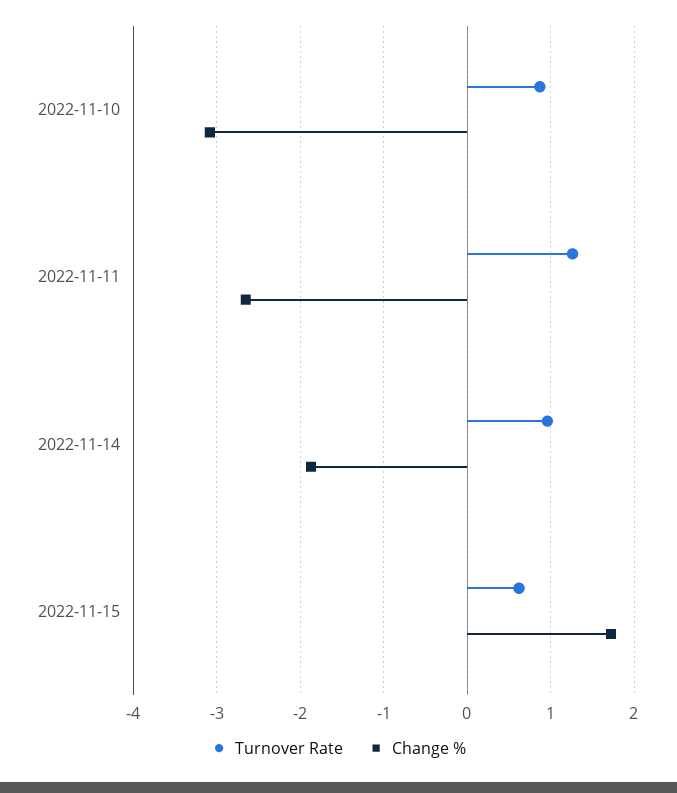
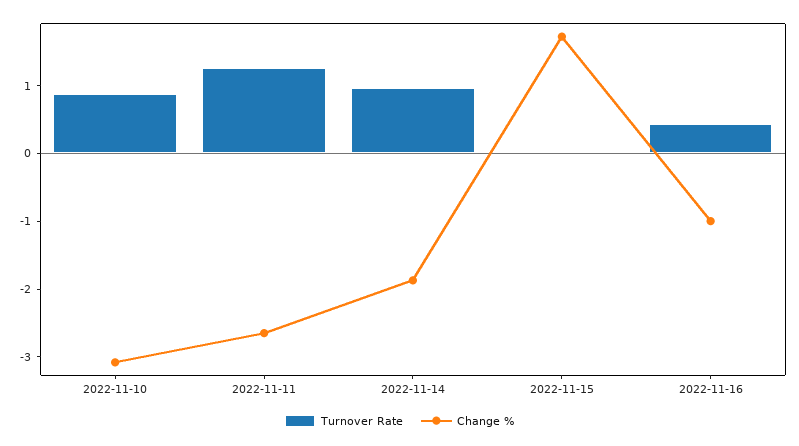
Turnover Rate, 2022-11-15: 0.6 -> 0
Turnover Rate, 2022-11-16: none -> 0.4
Change %, 2022-11-16: none -> -1

